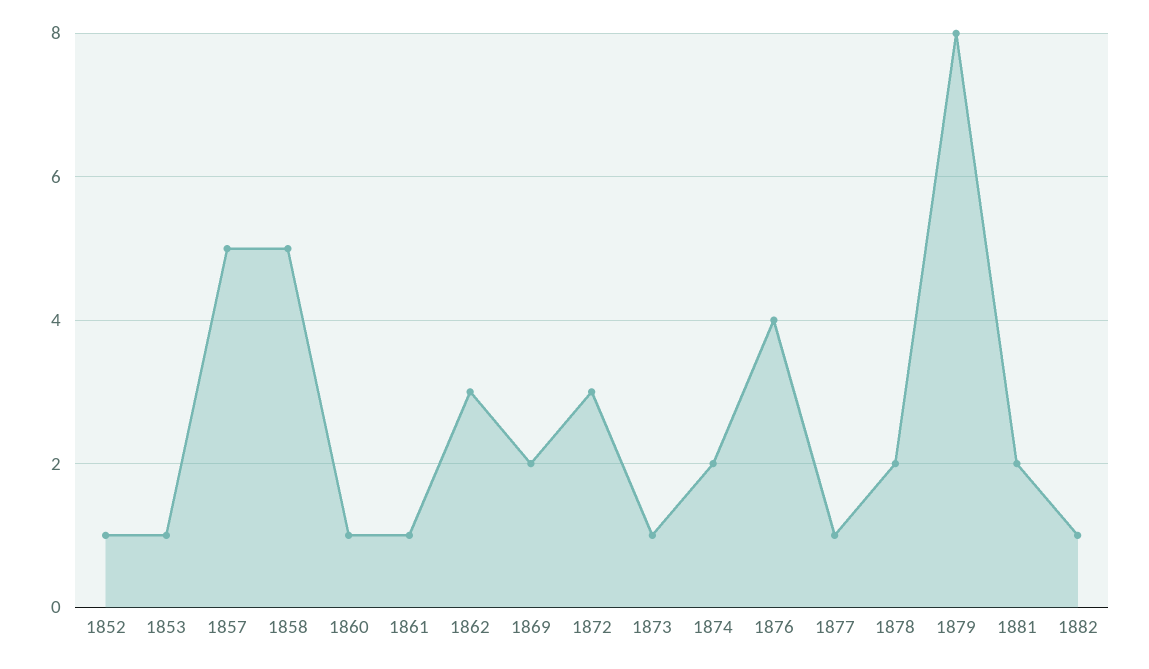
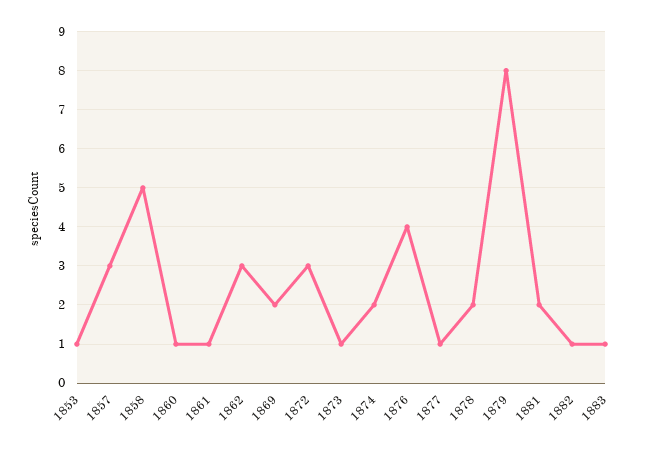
1852: 1 -> none
1857: 5 -> 3
1883: none -> 1

